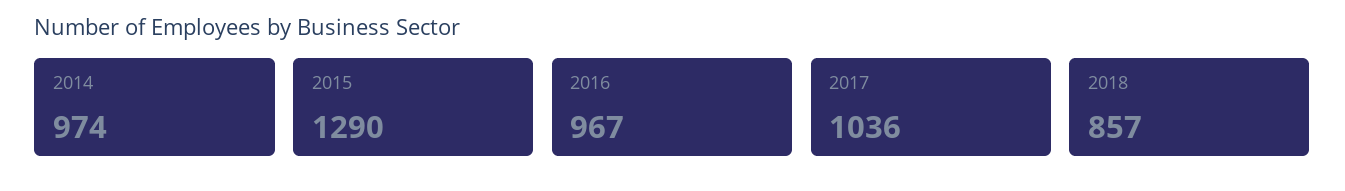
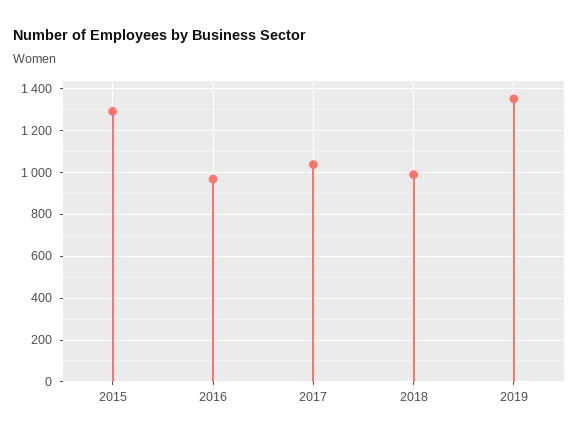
2014: 974 -> none
2018: 857 -> 1000
2019: none -> 1350

